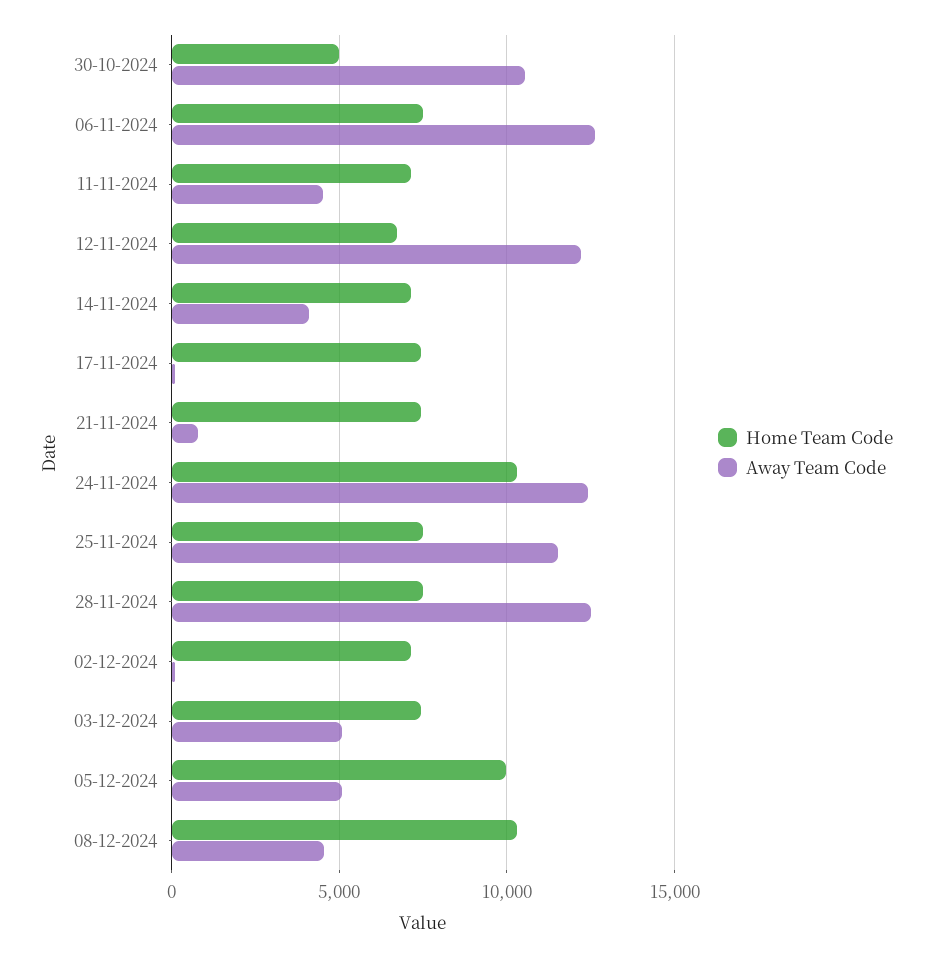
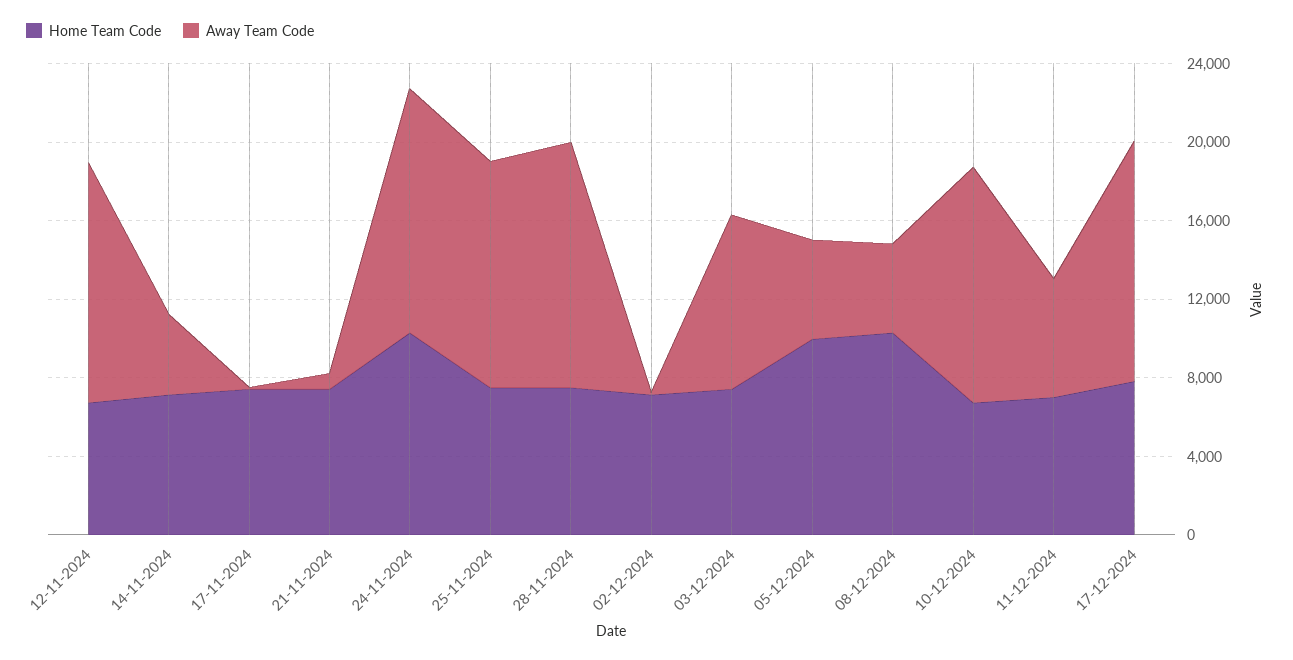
Home Team Code, 30-10-2024: 5000 -> none
Away Team Code, 30-10-2024: 10500 -> none
Home Team Code, 06-11-2024: 7500 -> none
Away Team Code, 06-11-2024: 12500 -> none
Home Team Code, 11-11-2024: 7000 -> none
Away Team Code, 11-11-2024: 4500 -> none
Away Team Code, 03-12-2024: 5000 -> 9000
Home Team Code, 10-12-2024: none -> 7000
Away Team Code, 10-12-2024: none -> 12000
Home Team Code, 11-12-2024: none -> 7000
Away Team Code, 11-12-2024: none -> 6000
Home Team Code, 17-12-2024: none -> 8000
Away Team Code, 17-12-2024: none -> 12000

